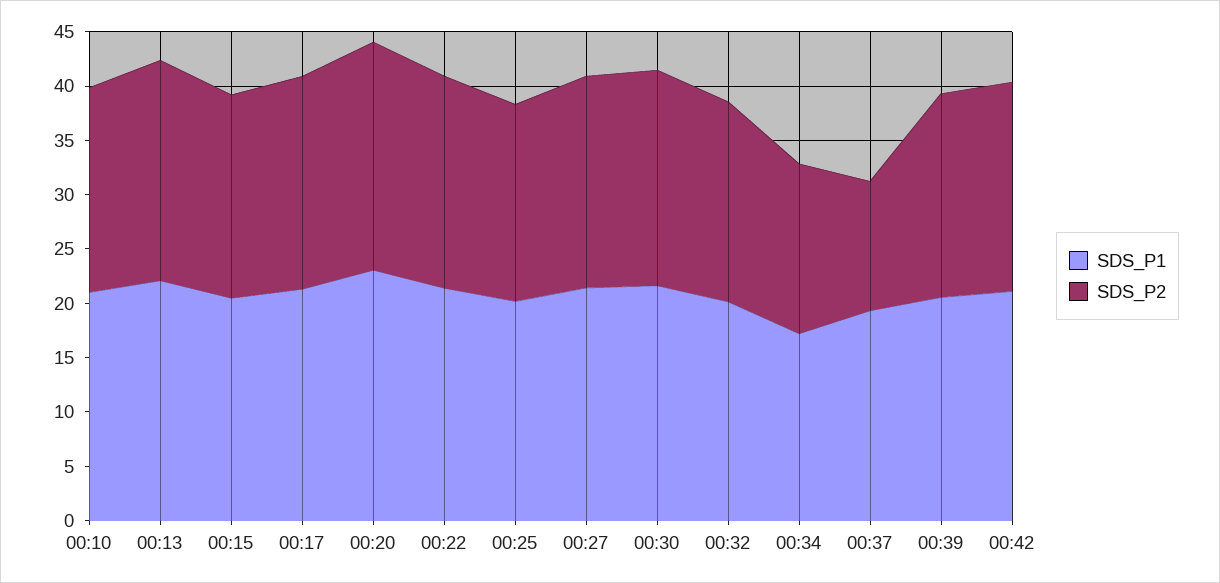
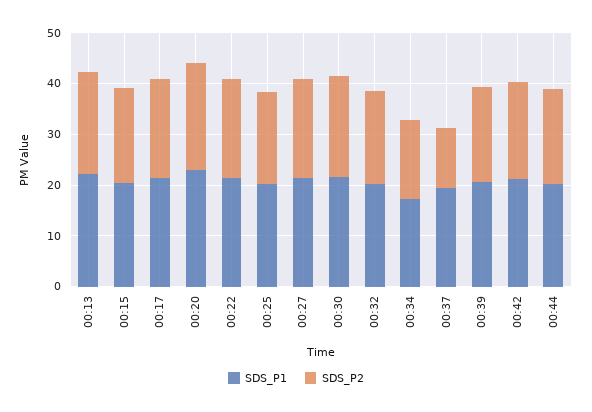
SDS_P1, 00:10: 21 -> none
SDS_P2, 00:10: 19 -> none
SDS_P1, 00:44: none -> 20
SDS_P2, 00:44: none -> 18

